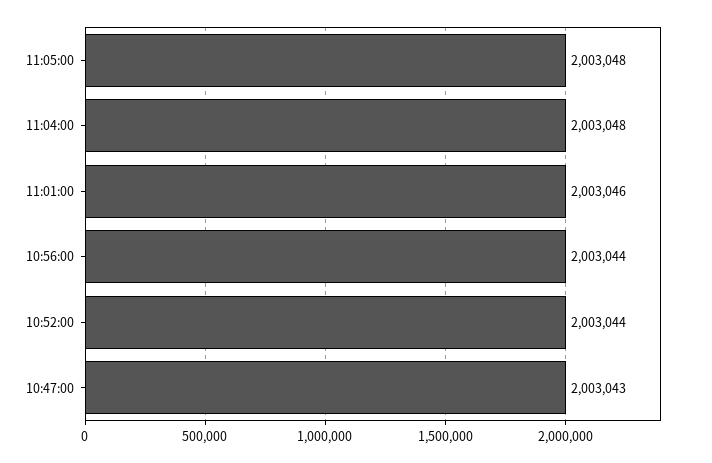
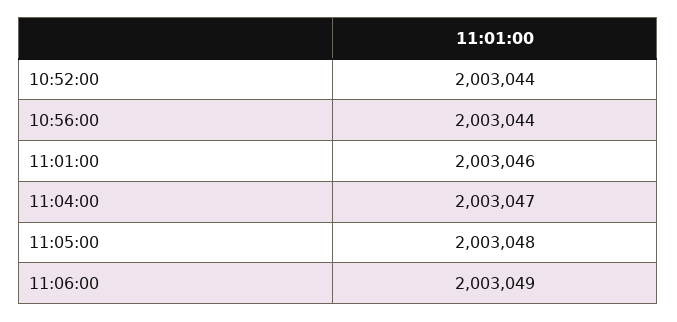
11:04:00: 2003048 -> 2003047
10:47:00: 2003043 -> none
11:06:00: none -> 2003049

